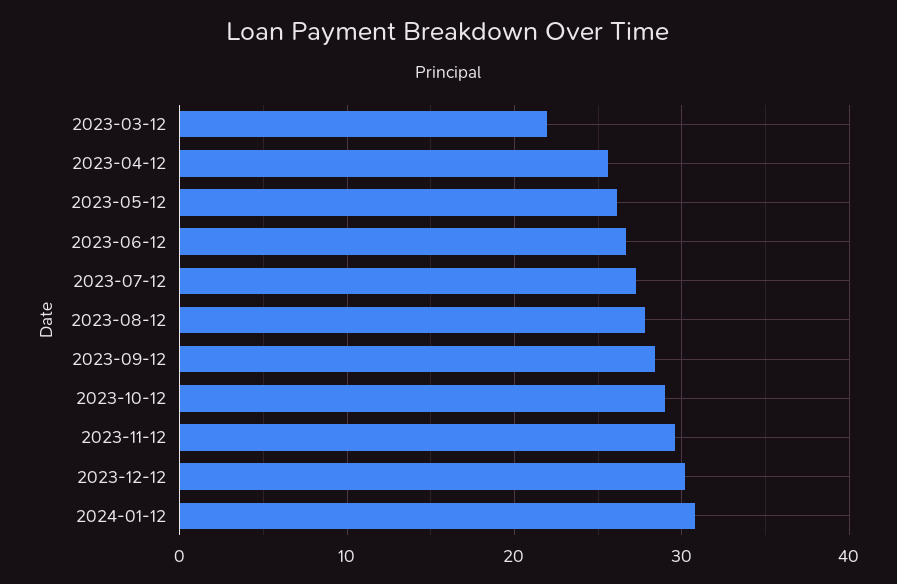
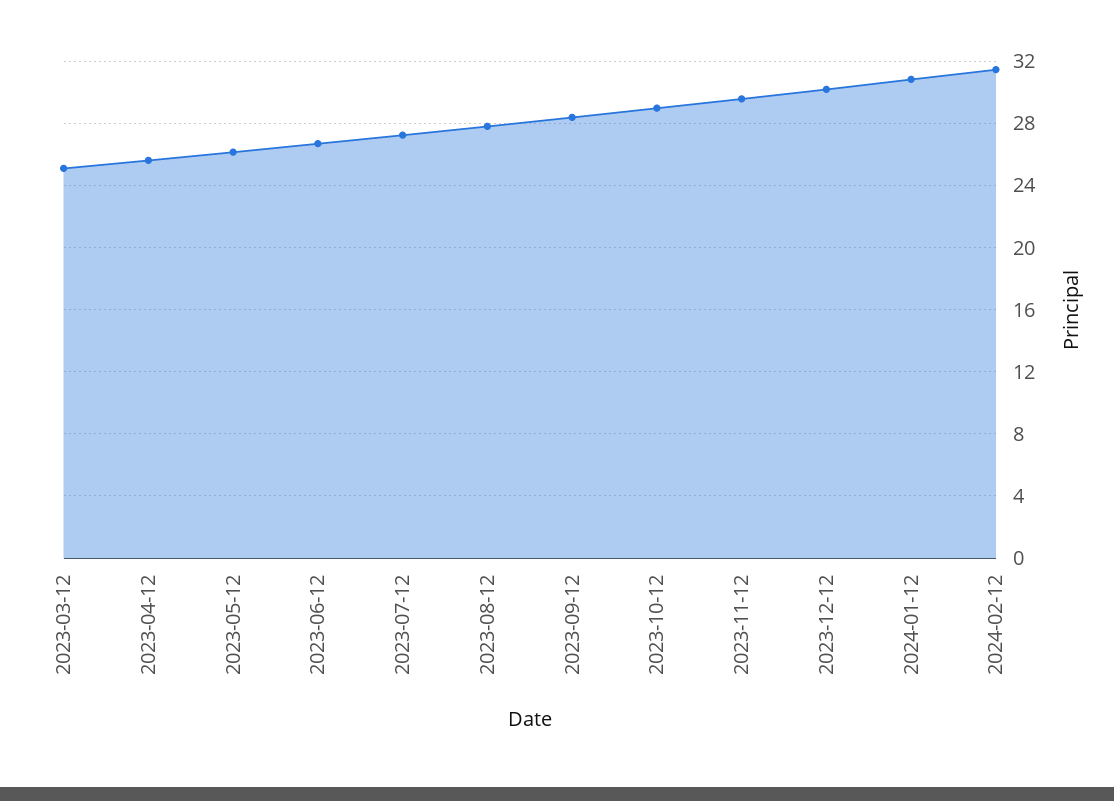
2023-03-12: 22 -> 25
2024-02-12: none -> 31.5

